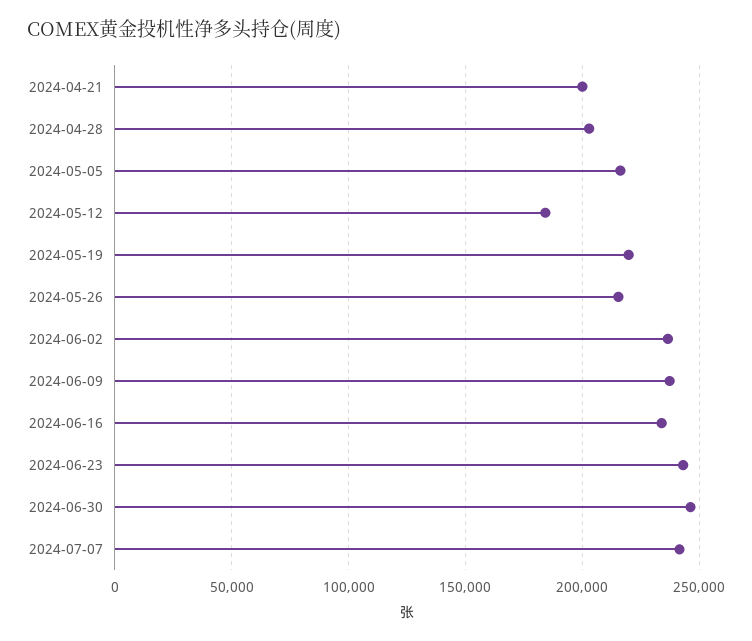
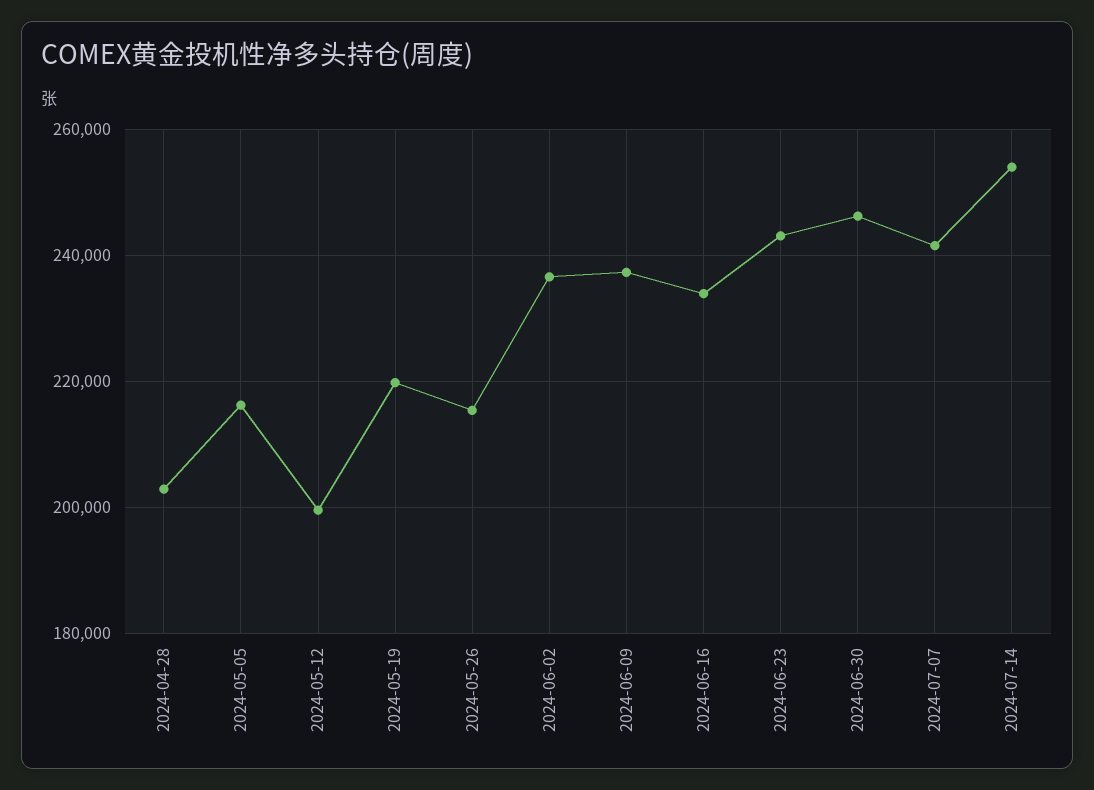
2024-04-21: 200000 -> none
2024-05-12: 185000 -> 200000
2024-07-14: none -> 254000

